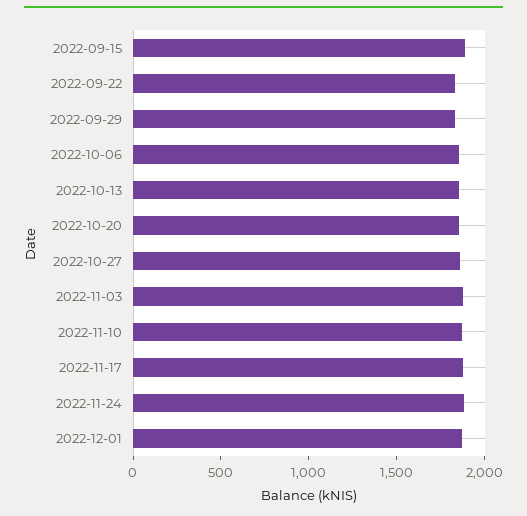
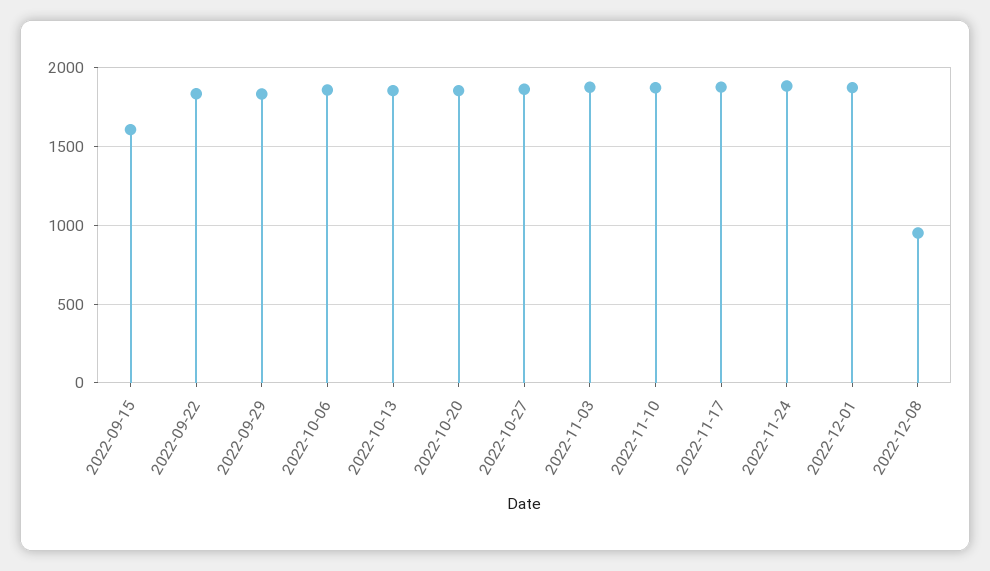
2022-09-15: 1900 -> 1600
2022-12-08: none -> 950

